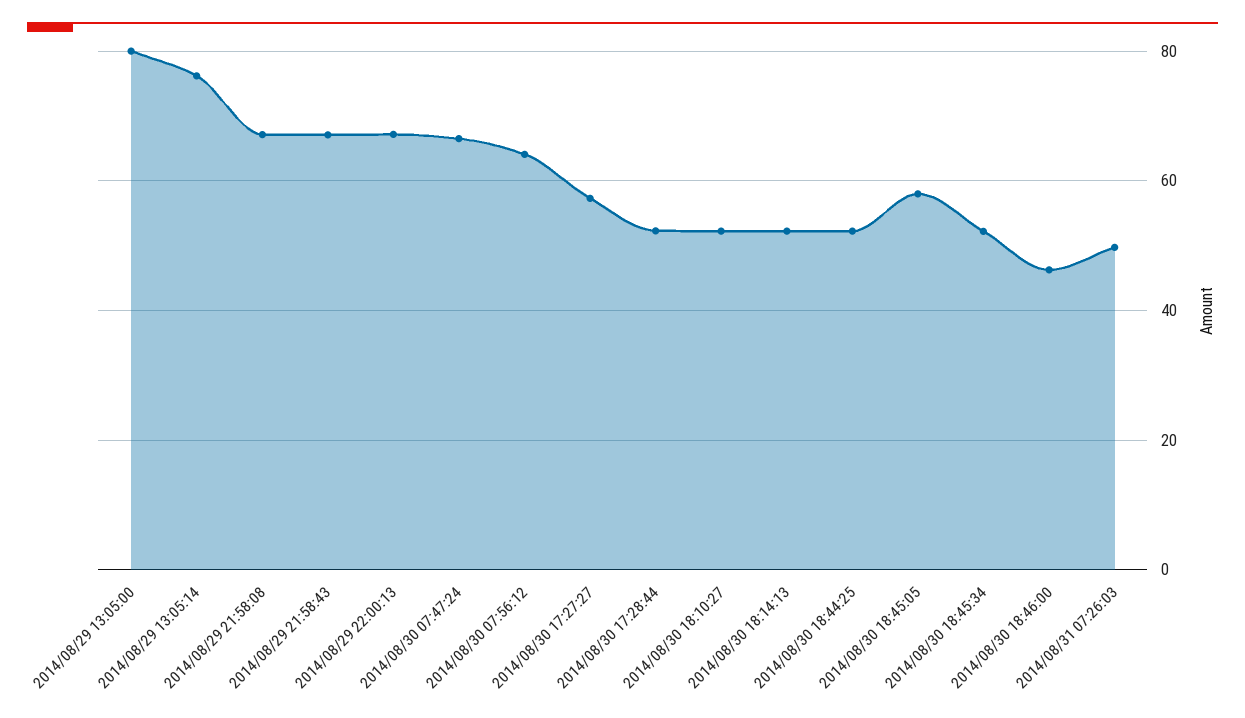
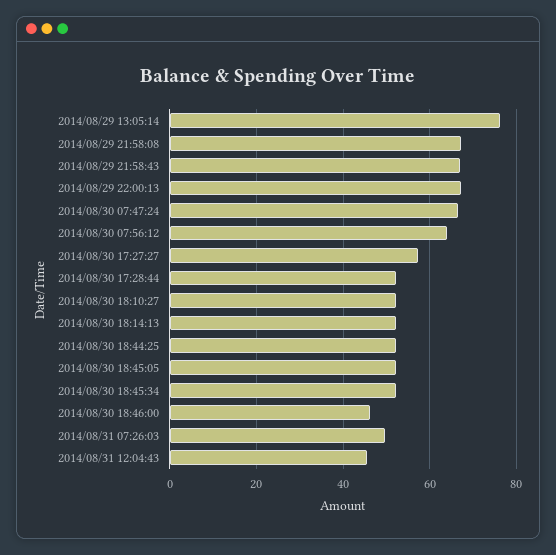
2014/08/29 13:05:00: 80 -> none
2014/08/30 18:45:05: 58 -> 52
2014/08/31 12:04:43: none -> 46

